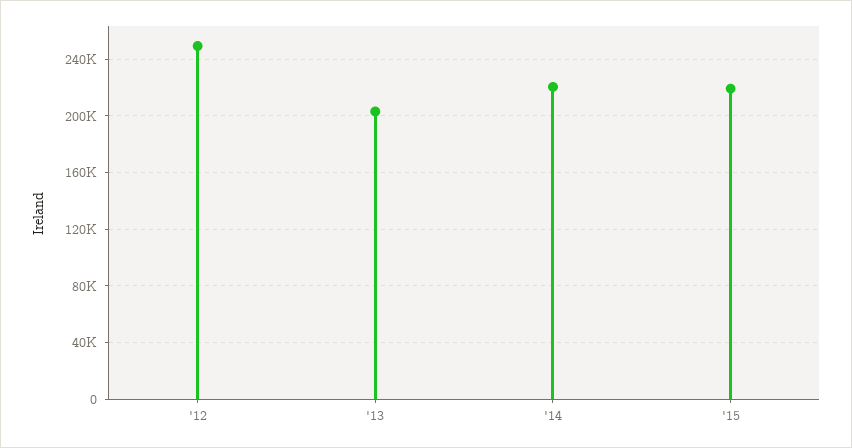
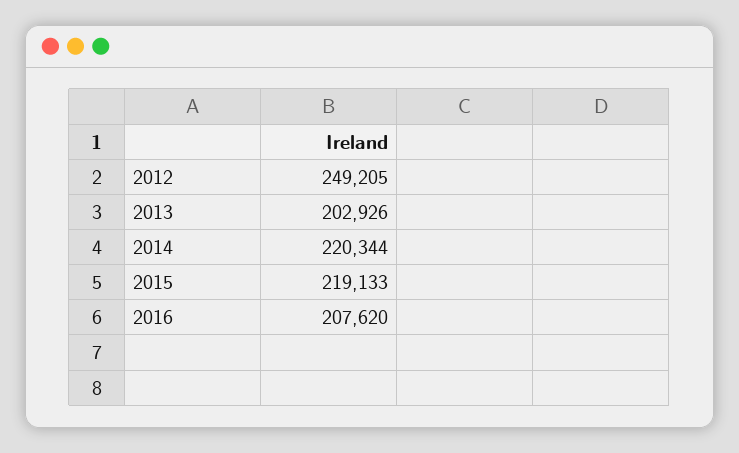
2016: none -> 207620

